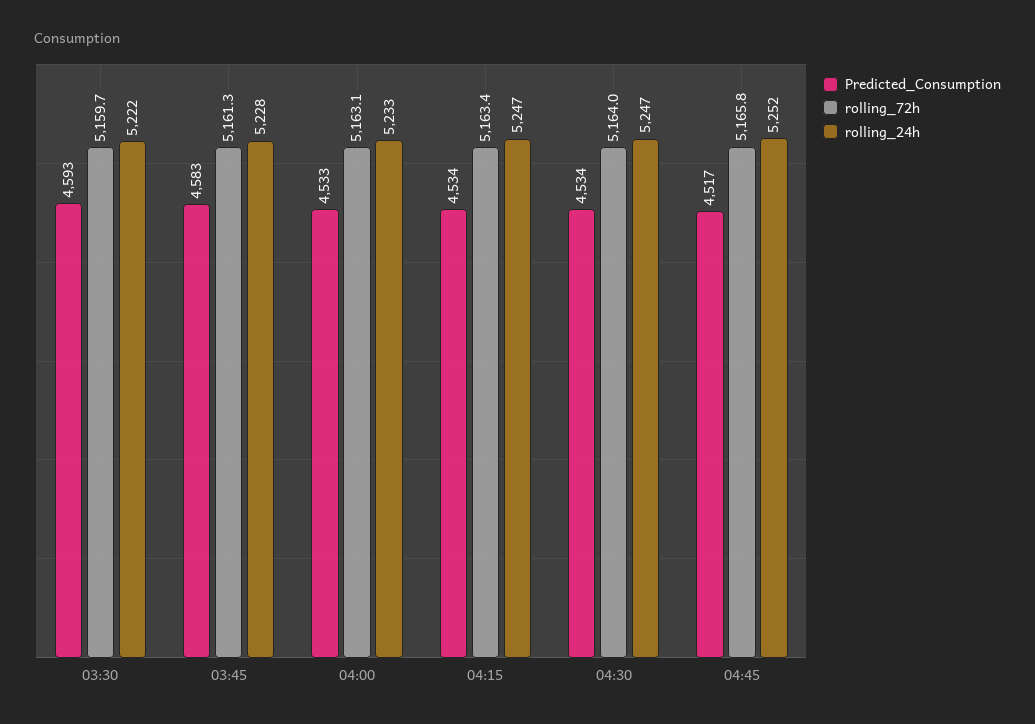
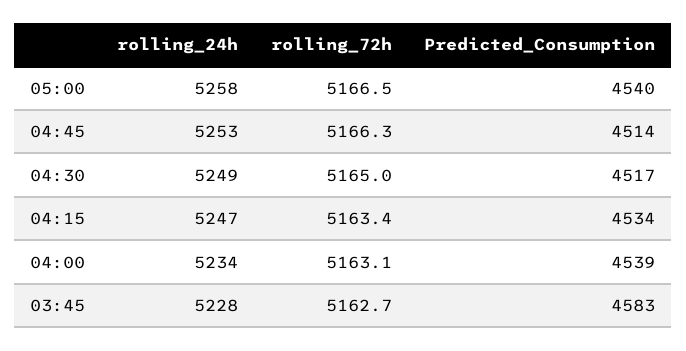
Predicted_Consumption, 03:30: 4593 -> none
rolling_72h, 03:30: 5159.7 -> none
rolling_24h, 03:30: 5222 -> none
rolling_72h, 03:45: 5161.3 -> 5162.7
Predicted_Consumption, 04:00: 4533 -> 4539
rolling_24h, 04:00: 5233 -> 5234
Predicted_Consumption, 04:30: 4534 -> 4517
rolling_72h, 04:30: 5164 -> 5165
rolling_24h, 04:30: 5247 -> 5249
Predicted_Consumption, 04:45: 4517 -> 4514
rolling_72h, 04:45: 5165.8 -> 5166.3
rolling_24h, 04:45: 5252 -> 5253
rolling_24h, 05:00: none -> 5258
rolling_72h, 05:00: none -> 5166.5
Predicted_Consumption, 05:00: none -> 4540

